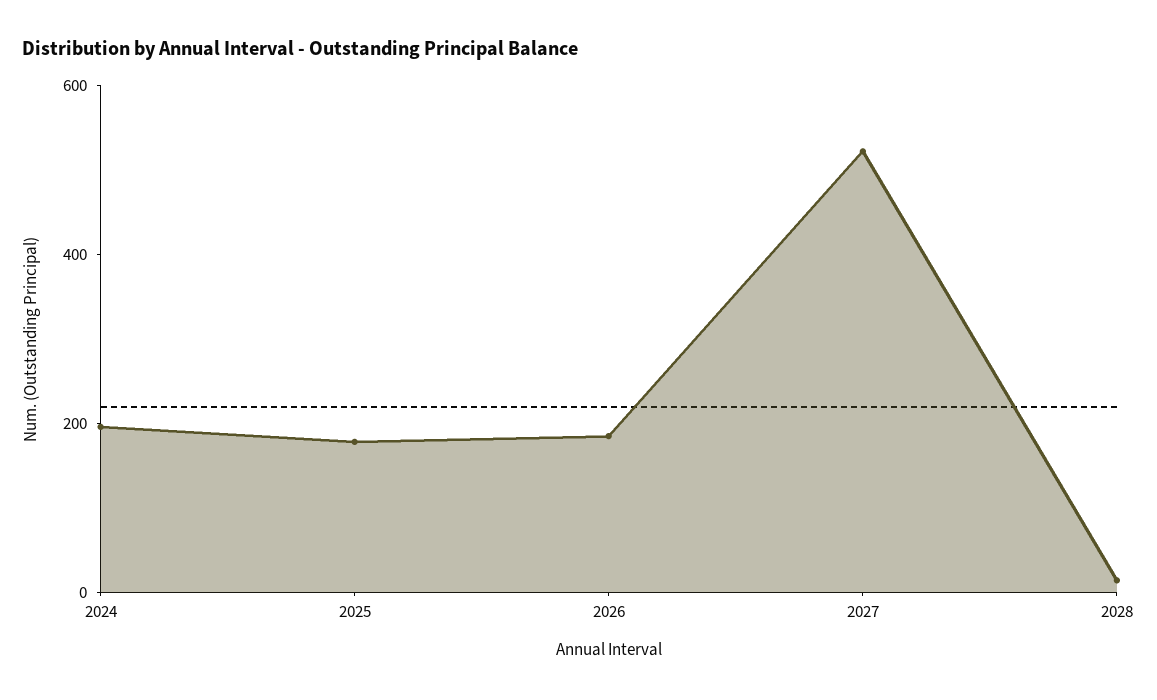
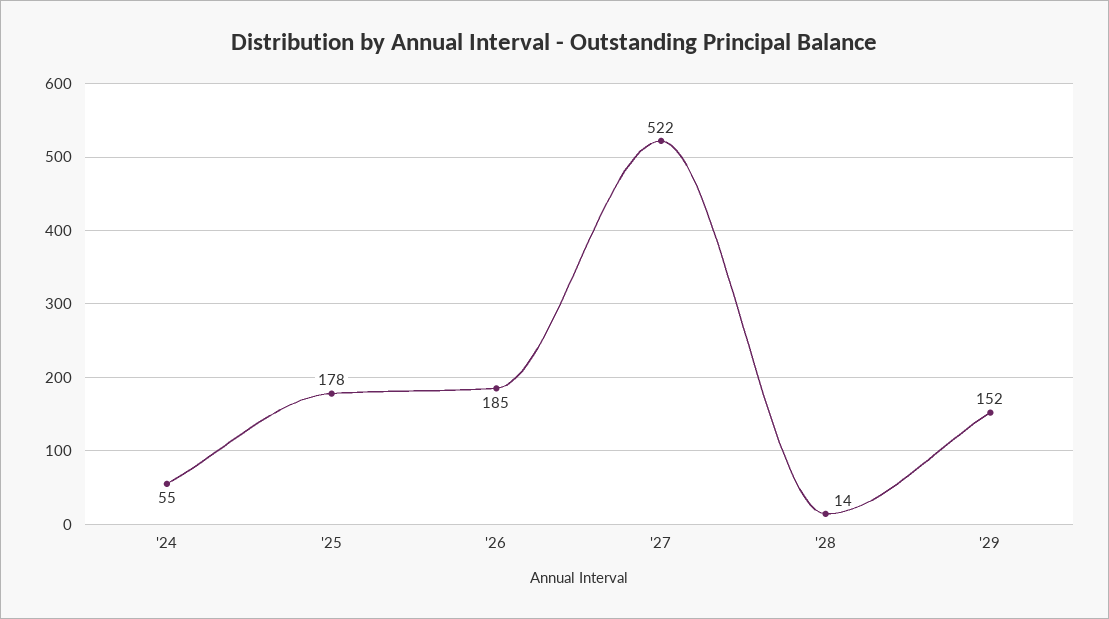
2024: 200 -> 55
'29: none -> 152

